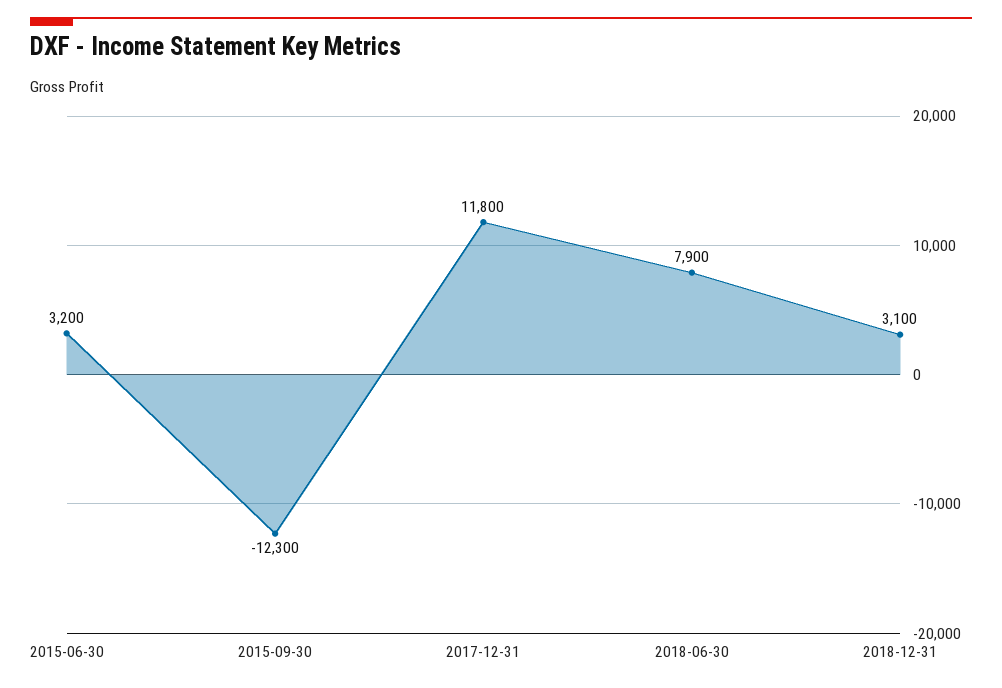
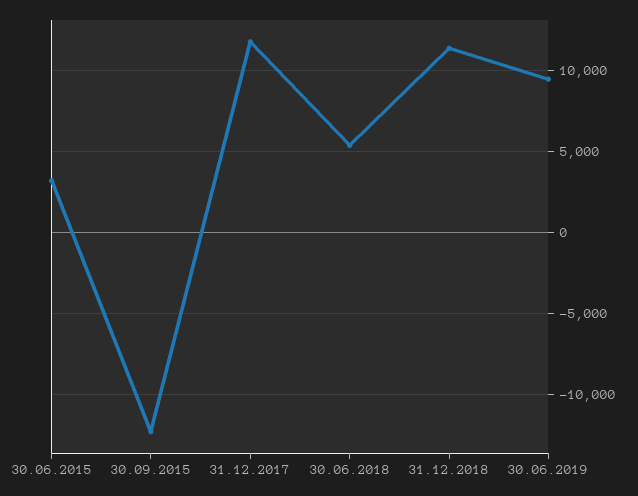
2018-06-30: 7900 -> 5500
2018-12-31: 3100 -> 11500
30.06.2019: none -> 9500

